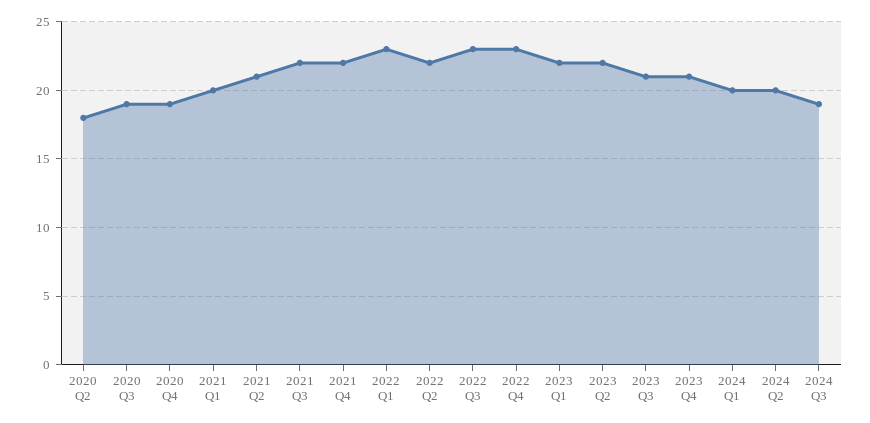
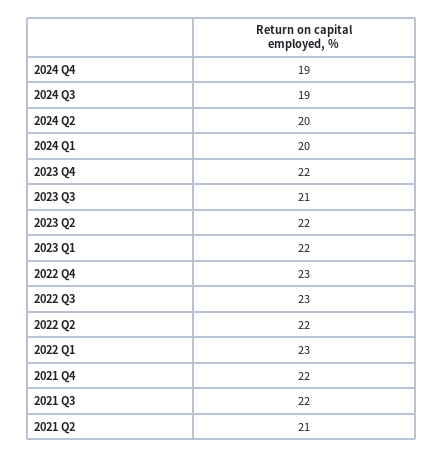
2020 Q2: 18 -> none
2020 Q3: 19 -> none
2020 Q4: 19 -> none
2021 Q1: 20 -> none
2023 Q4: 21 -> 22
2024 Q4: none -> 19

